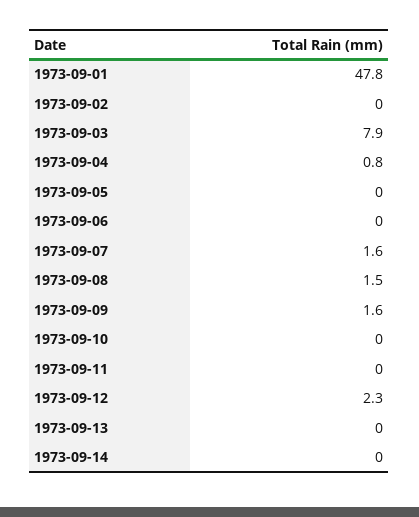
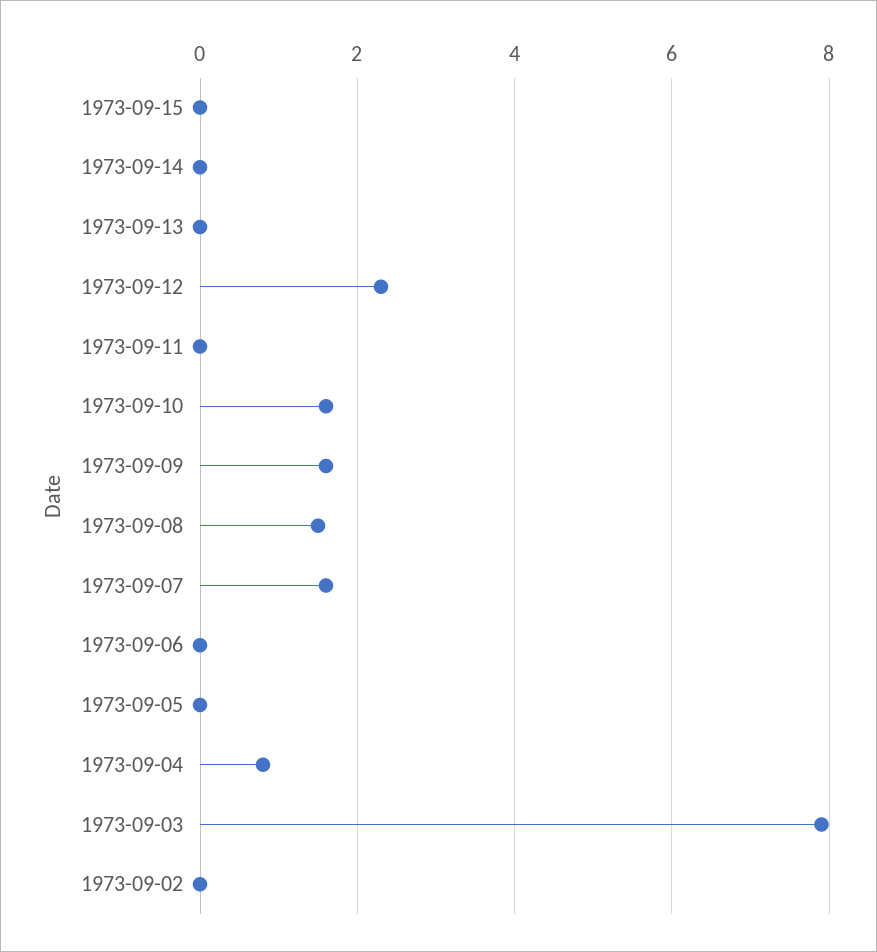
1973-09-01: 47.8 -> none
1973-09-10: 0 -> 1.5
1973-09-15: none -> 0

